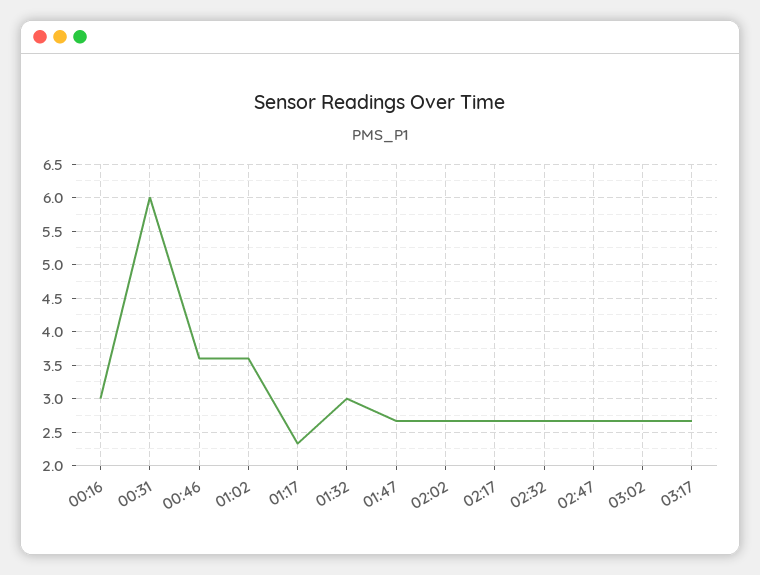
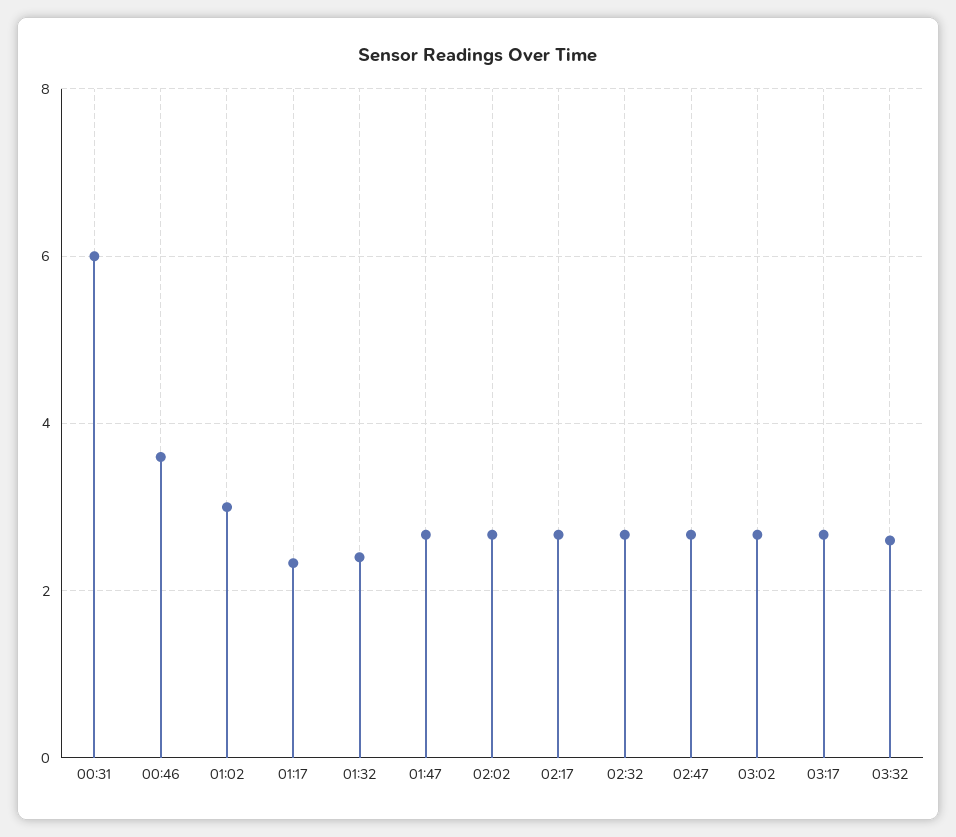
00:16: 3 -> none
01:02: 3.6 -> 3
01:32: 3 -> 2.4
03:32: none -> 2.6

